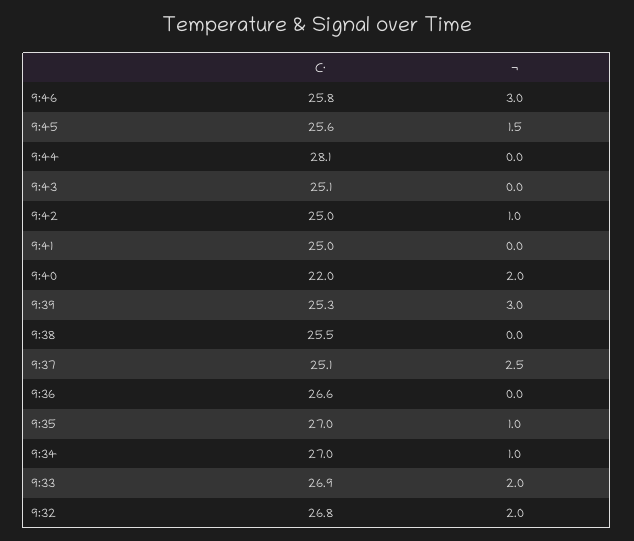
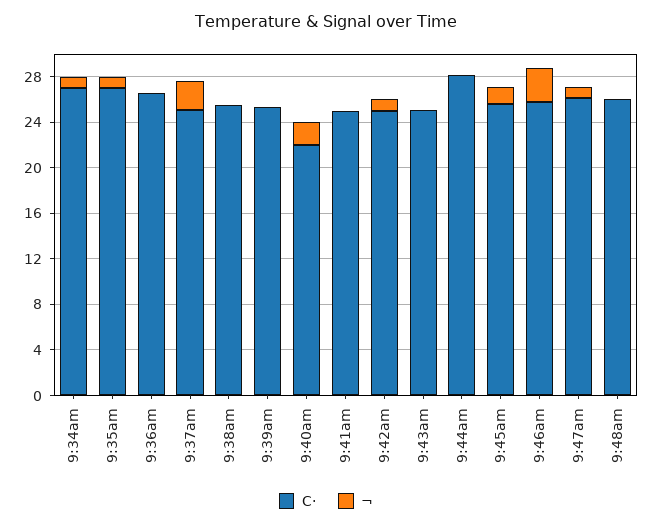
¬, 9:39: 3 -> 0
C·, 9:33: 26.9 -> none
¬, 9:33: 2 -> none
C·, 9:32: 26.8 -> none
¬, 9:32: 2 -> none
C·, 9:47am: none -> 26
¬, 9:47am: none -> 1
C·, 9:48am: none -> 26
¬, 9:48am: none -> 0

